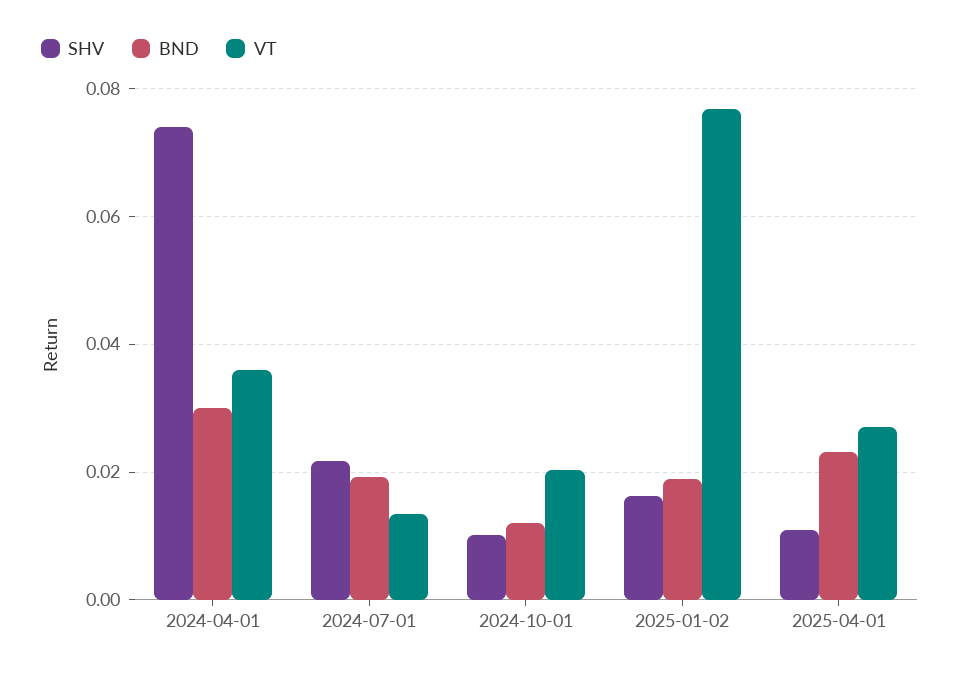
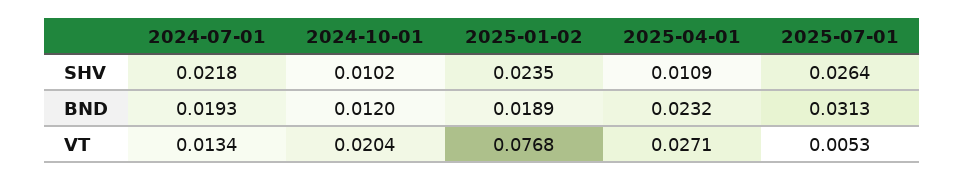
SHV, 2024-04-01: 0.074 -> none
BND, 2024-04-01: 0.03 -> none
VT, 2024-04-01: 0.036 -> none
SHV, 2025-01-02: 0.016 -> 0.0235
SHV, 2025-07-01: none -> 0.0264
BND, 2025-07-01: none -> 0.0313
VT, 2025-07-01: none -> 0.0053

